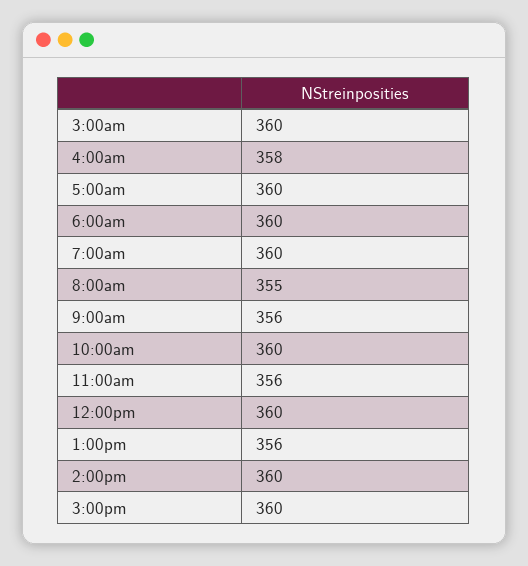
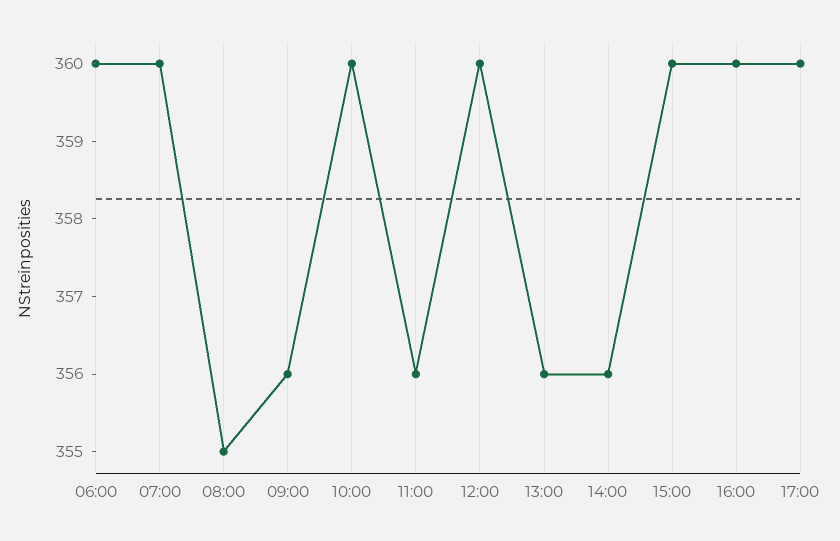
3:00am: 360 -> none
4:00am: 358 -> none
5:00am: 360 -> none
2:00pm: 360 -> 356
16:00: none -> 360
17:00: none -> 360

